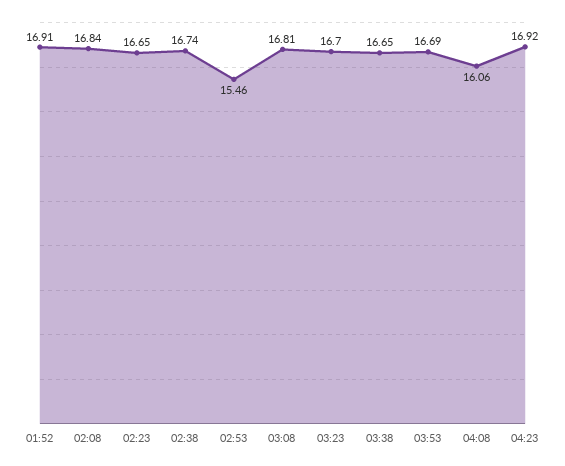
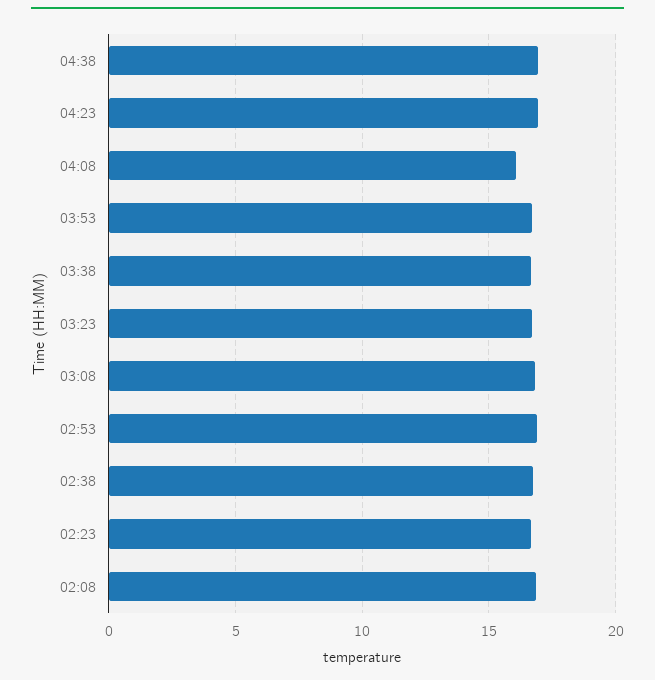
01:52: 16.91 -> none
02:53: 15.46 -> 17
04:38: none -> 17

